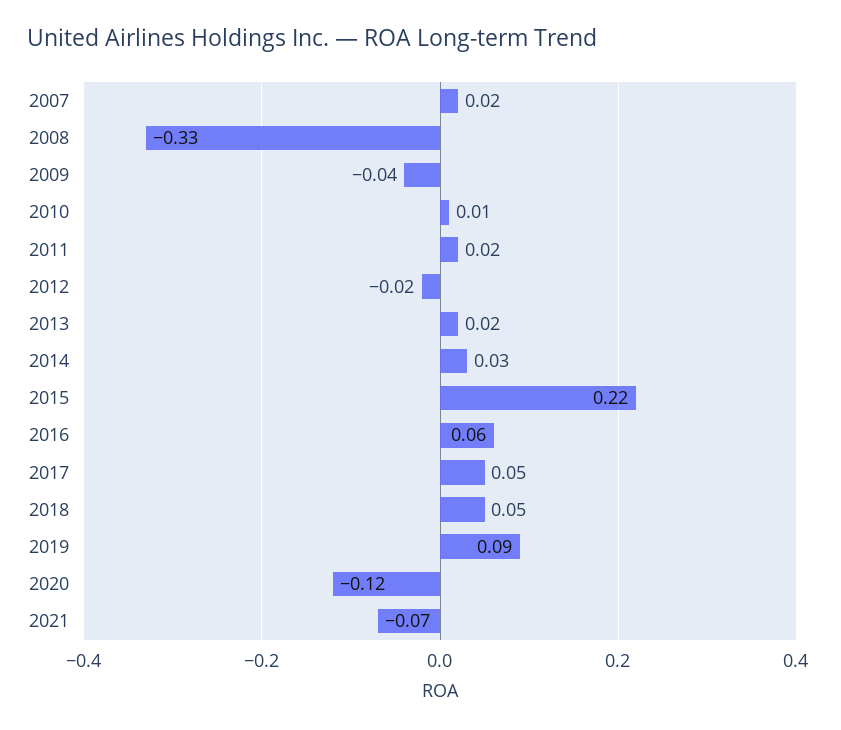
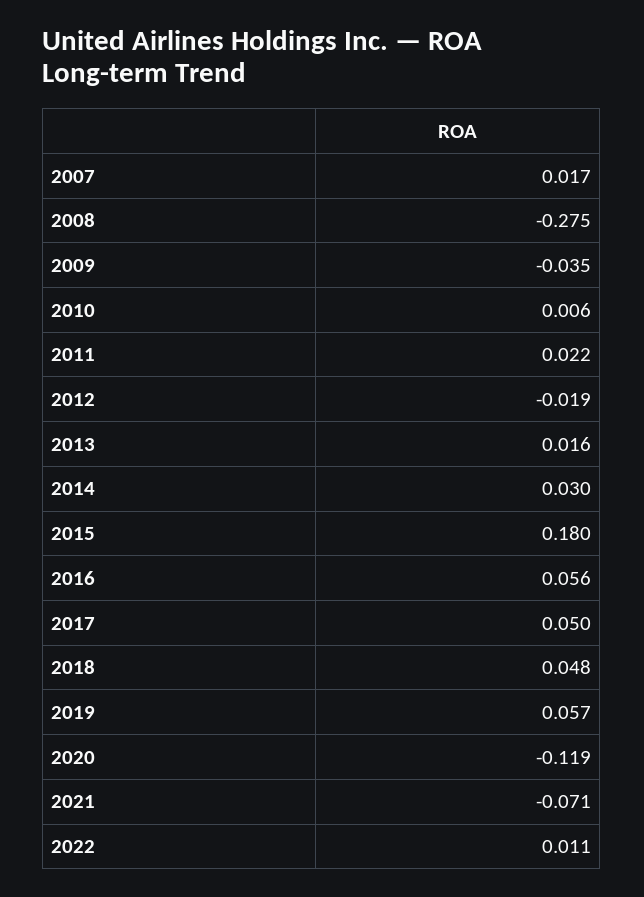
2008: -0.33 -> -0.275
2015: 0.22 -> 0.18
2019: 0.09 -> 0.057
2022: none -> 0.011

